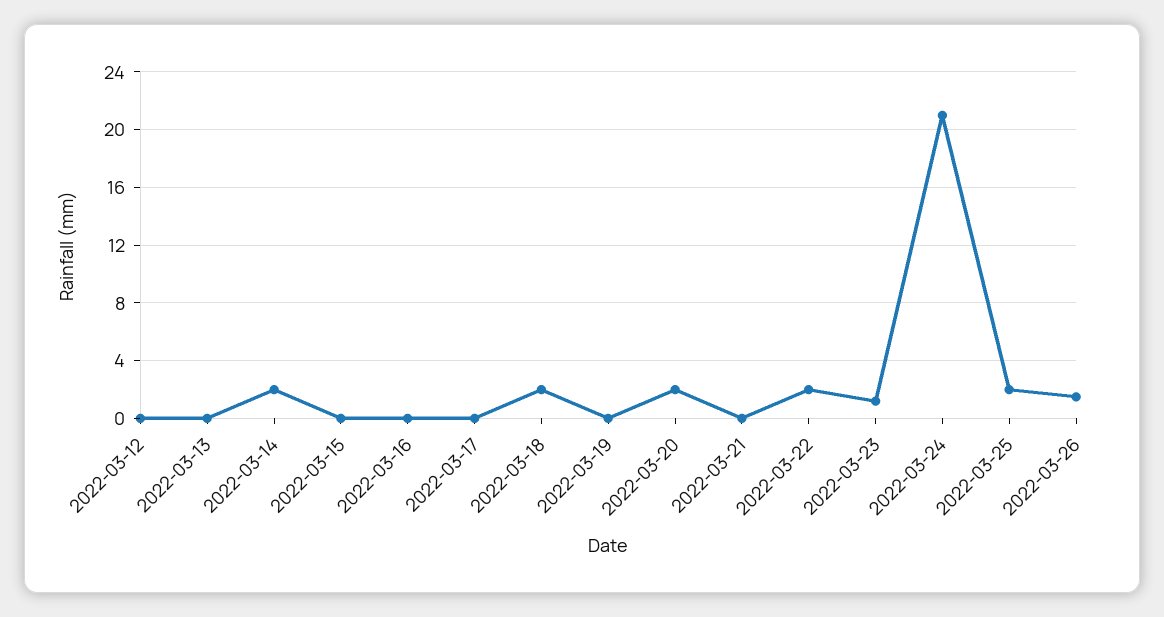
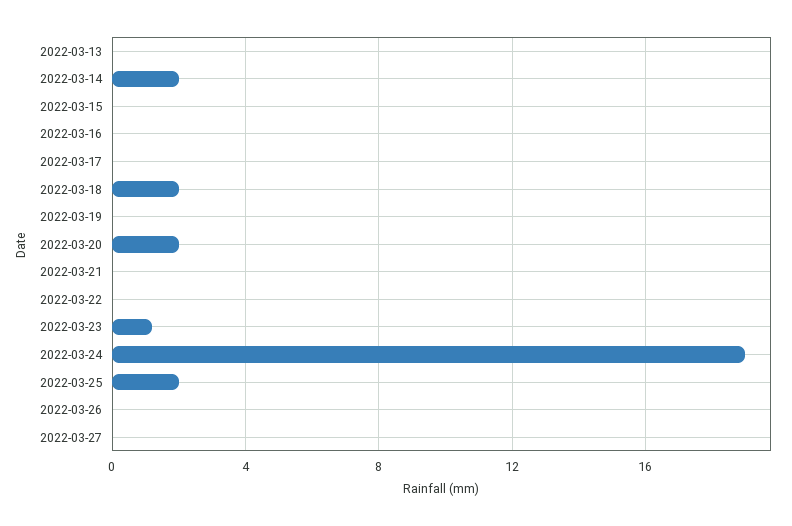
2022-03-12: 0 -> none
2022-03-22: 2 -> 0
2022-03-24: 21 -> 19
2022-03-26: 1.5 -> 0
2022-03-27: none -> 0

